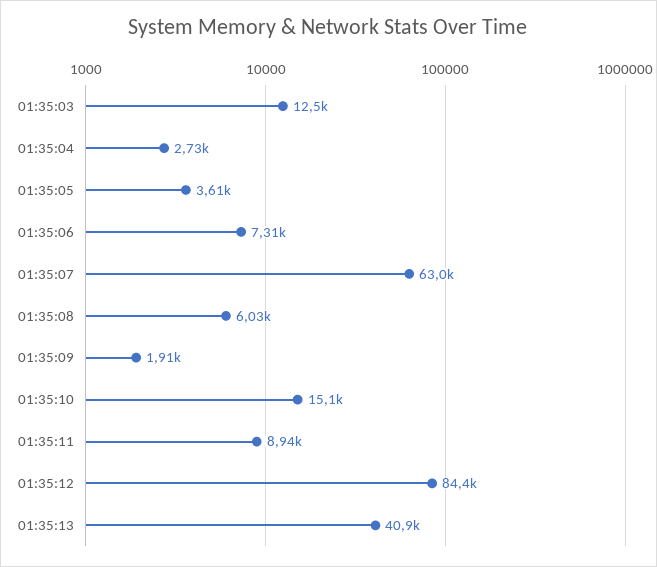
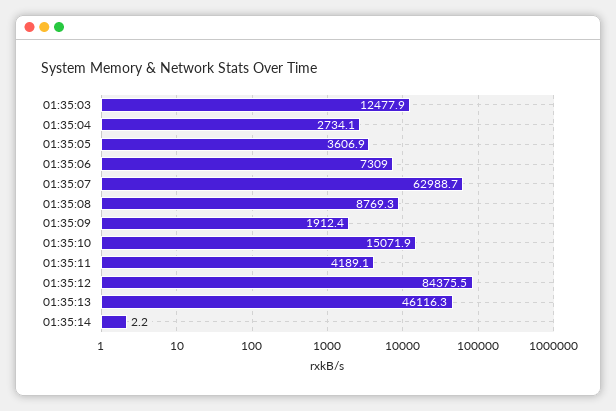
01:35:08: 6030 -> 8769.3
01:35:11: 8940 -> 4189.1
01:35:13: 40900 -> 46116.3
01:35:14: none -> 2.2

